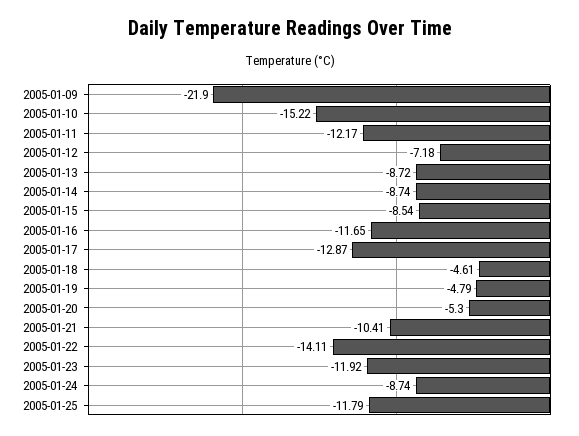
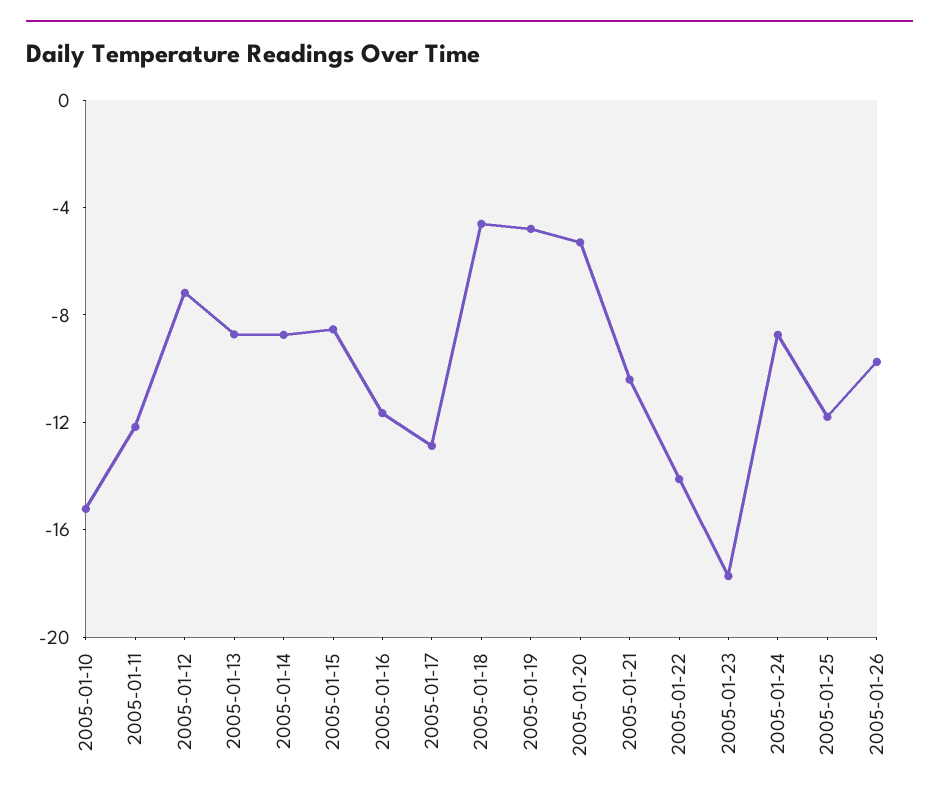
2005-01-09: -21.9 -> none
2005-01-23: -11.92 -> -18
2005-01-26: none -> -10

